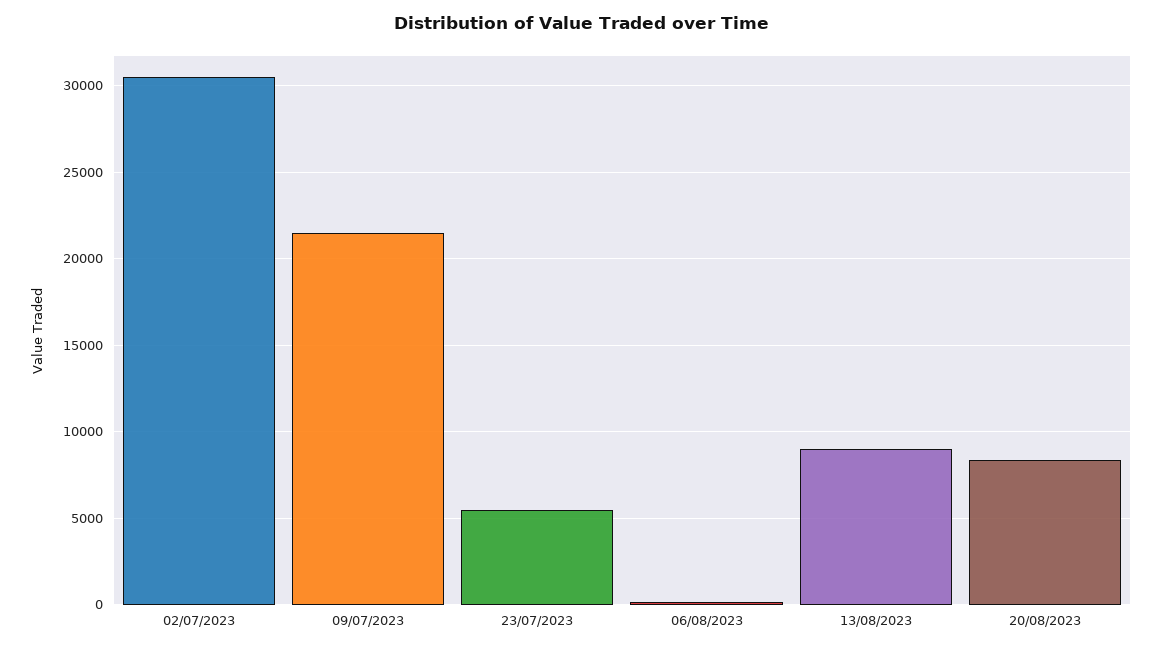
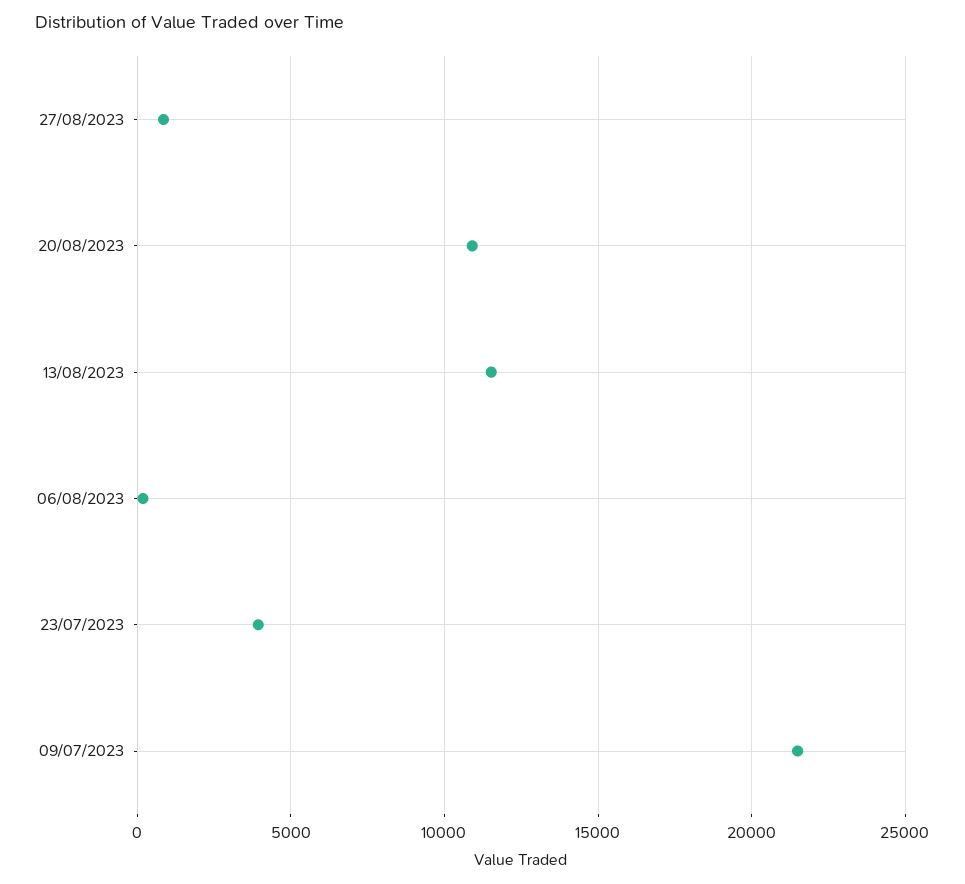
02/07/2023: 30500 -> none
23/07/2023: 5500 -> 4000
13/08/2023: 9000 -> 11500
20/08/2023: 8500 -> 11000
27/08/2023: none -> 1000

